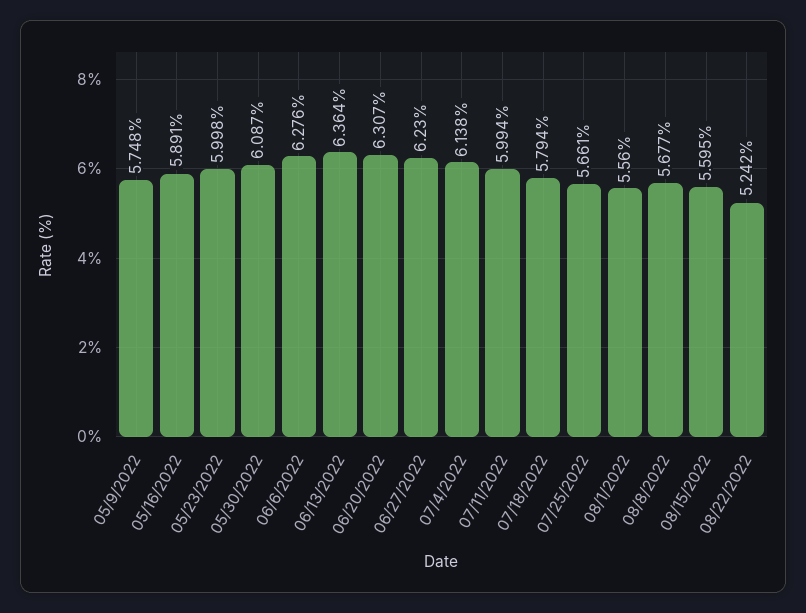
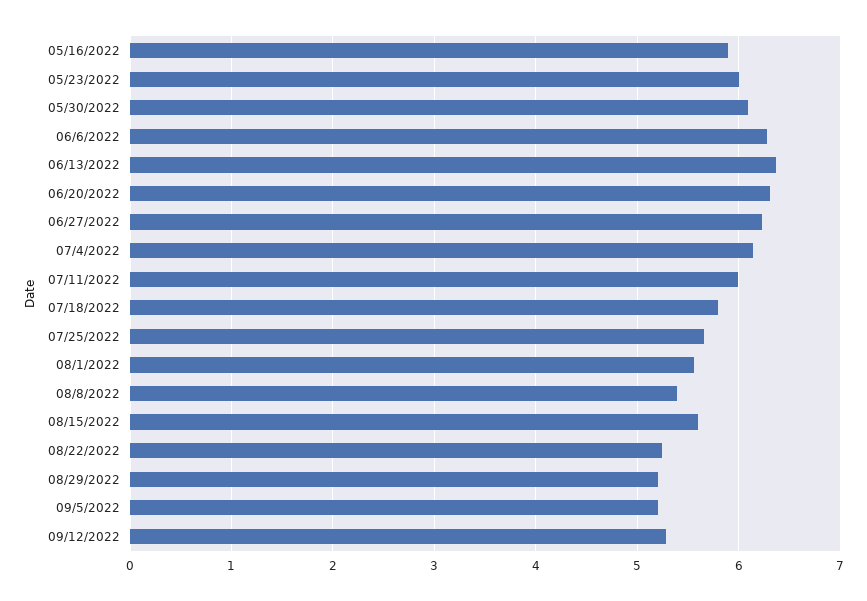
05/9/2022: 5.748 -> none
08/8/2022: 5.677 -> 5.4
08/29/2022: none -> 5.2
09/5/2022: none -> 5.2
09/12/2022: none -> 5.3

